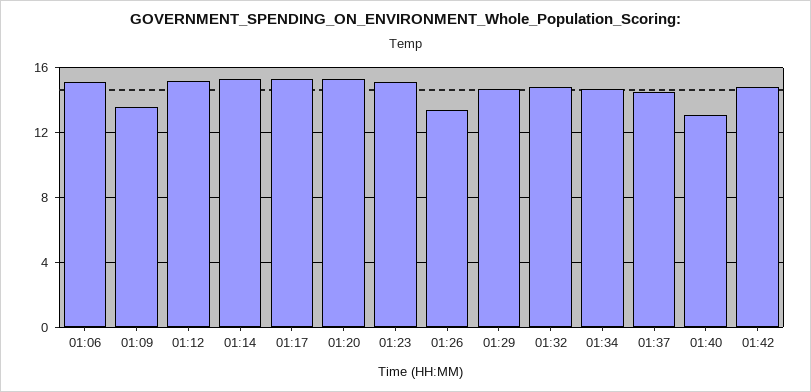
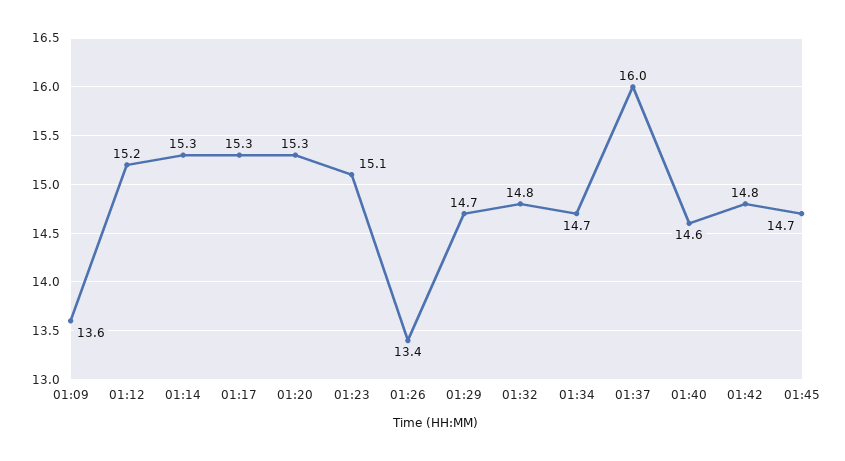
01:06: 15 -> none
01:37: 14.5 -> 16
01:40: 13 -> 14.6
01:45: none -> 14.7

